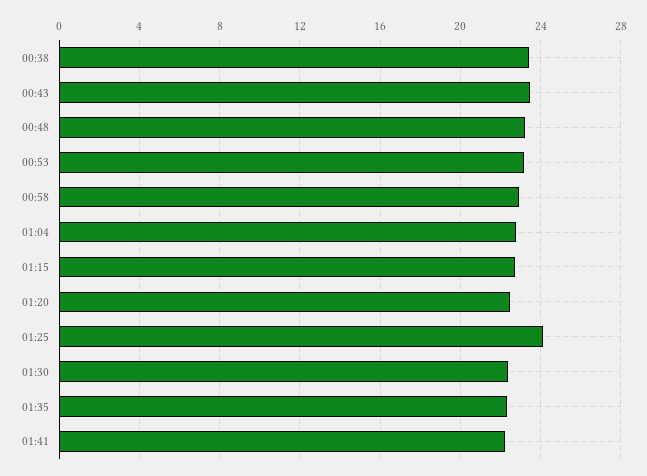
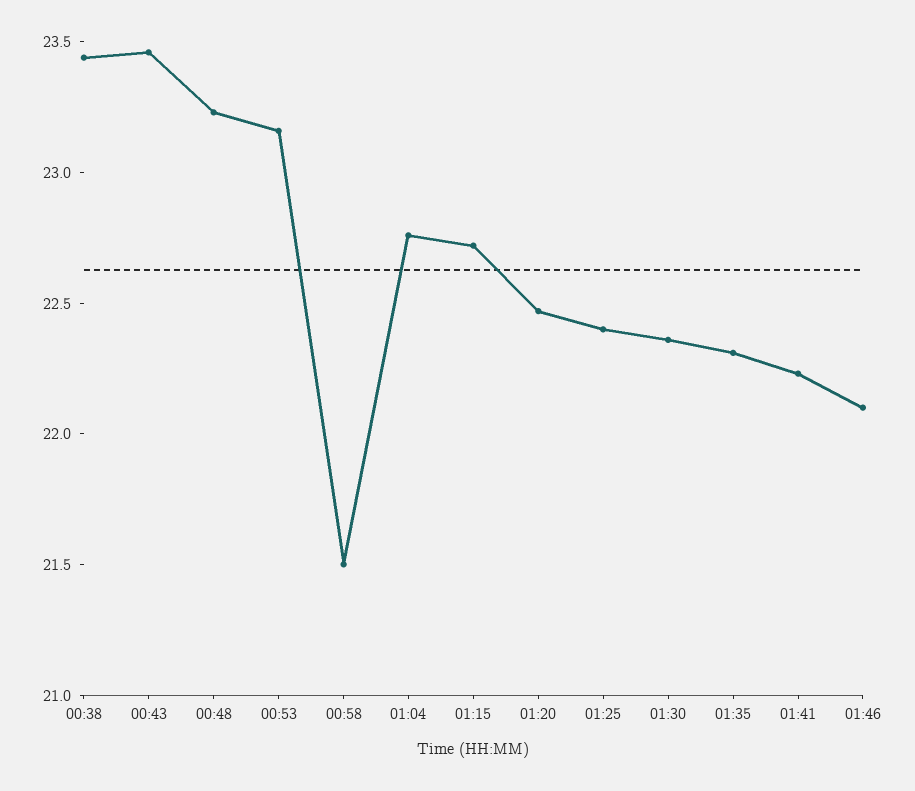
00:58: 23 -> 21.5
01:25: 24 -> 22.4
01:46: none -> 22.1

